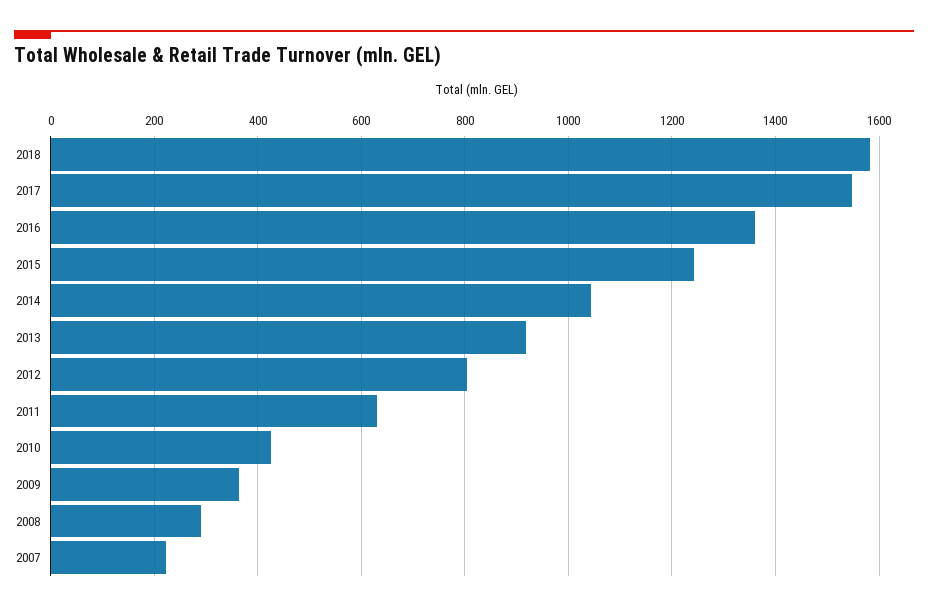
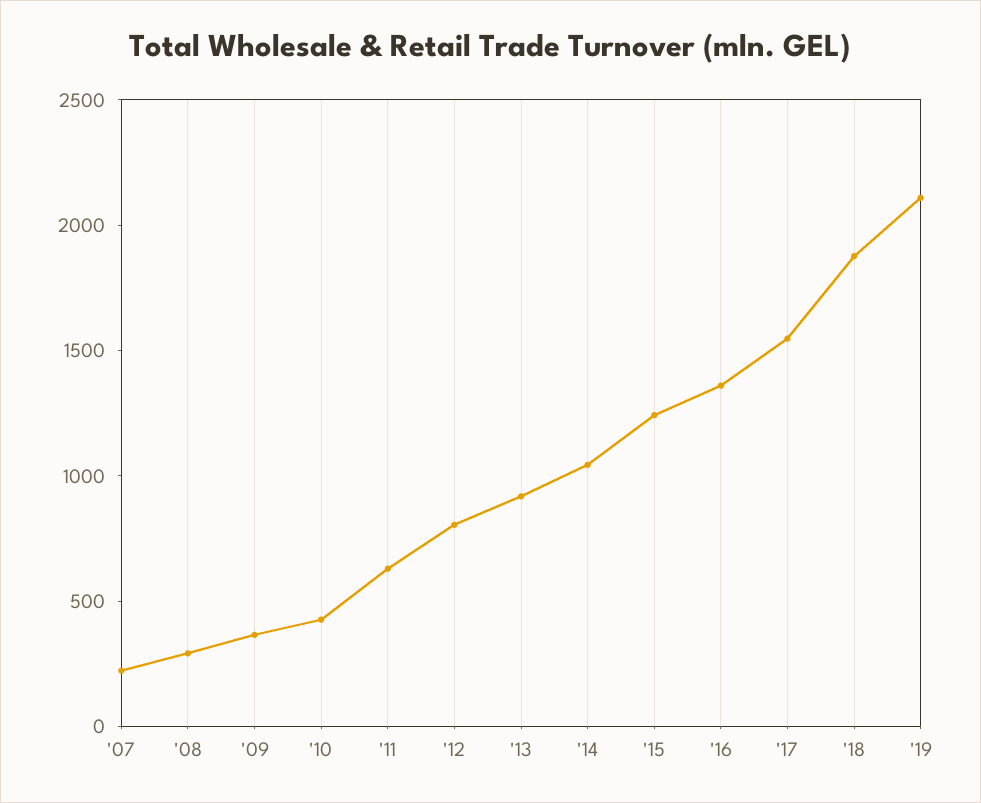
2018: 1580 -> 1900
'19: none -> 2100

